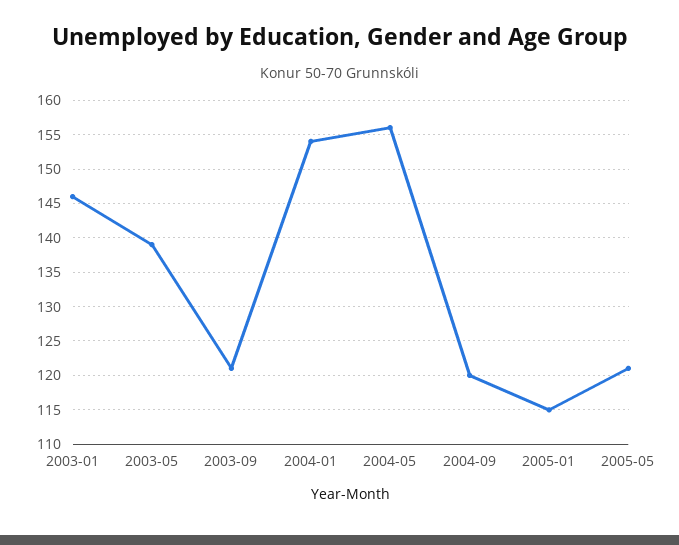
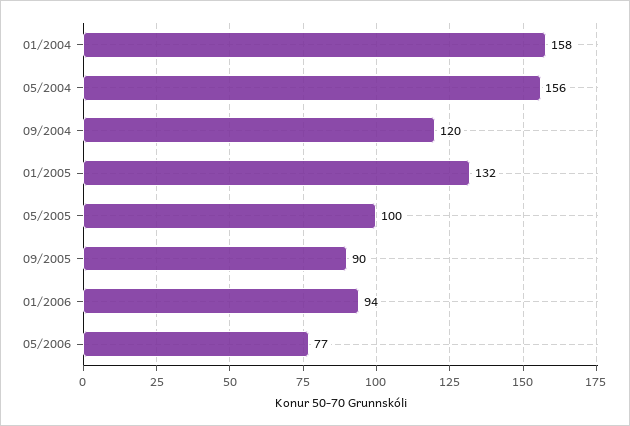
2003-01: 146 -> none
2003-05: 139 -> none
2003-09: 121 -> none
2004-01: 154 -> 158
2005-01: 115 -> 132
2005-05: 121 -> 100
09/2005: none -> 90
01/2006: none -> 94
05/2006: none -> 77

